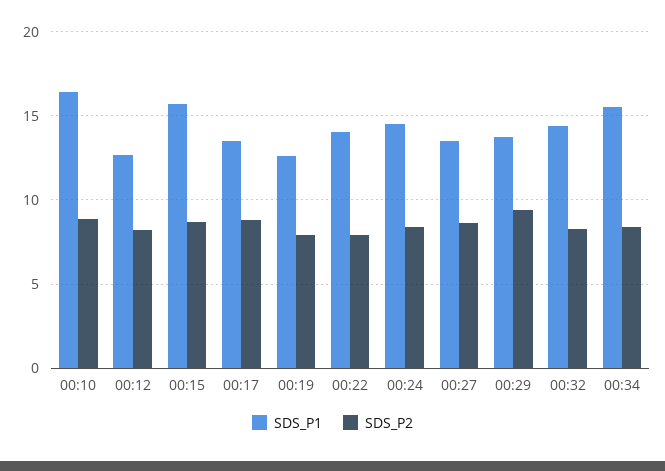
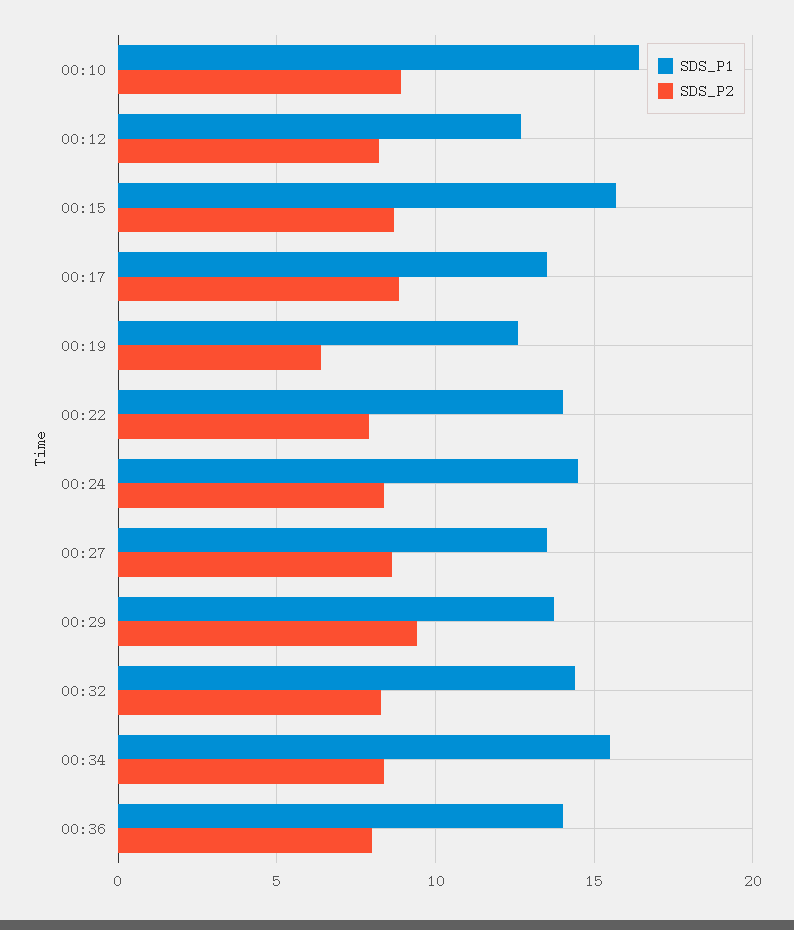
SDS_P2, 00:19: 8 -> 6.5
SDS_P1, 00:36: none -> 14
SDS_P2, 00:36: none -> 8

